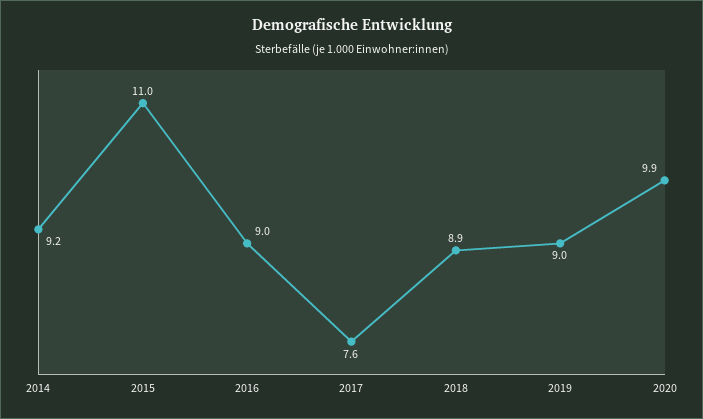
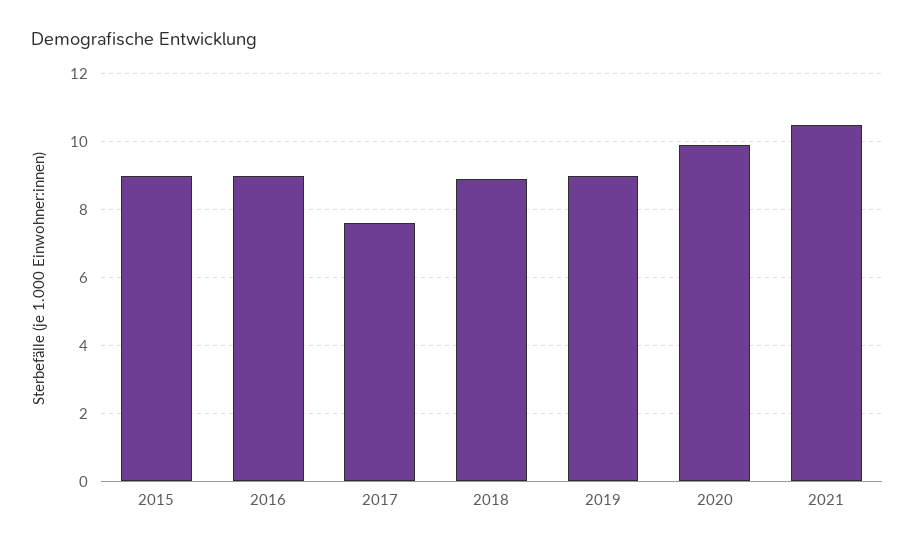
2014: 9.2 -> none
2015: 11 -> 9
2021: none -> 10.5

